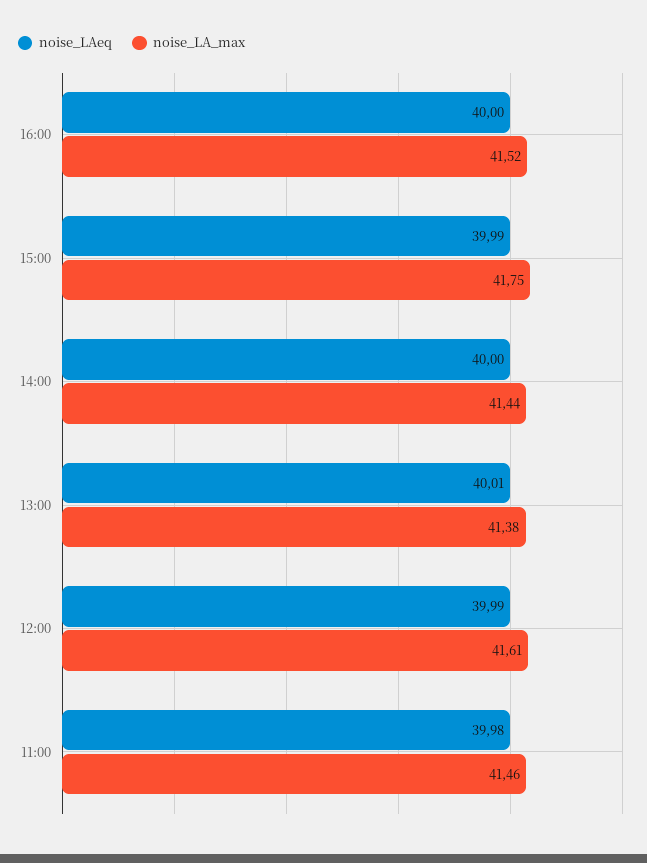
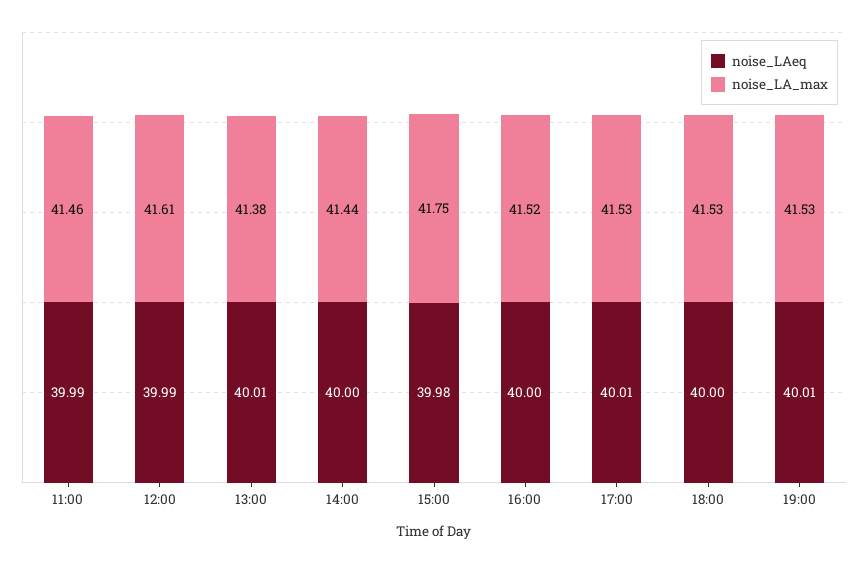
noise_LAeq, 15:00: 39.99 -> 39.98
noise_LAeq, 11:00: 39.98 -> 39.99
noise_LAeq, 17:00: none -> 40.01
noise_LA_max, 17:00: none -> 41.53
noise_LAeq, 18:00: none -> 40
noise_LA_max, 18:00: none -> 41.53
noise_LAeq, 19:00: none -> 40.01
noise_LA_max, 19:00: none -> 41.53

